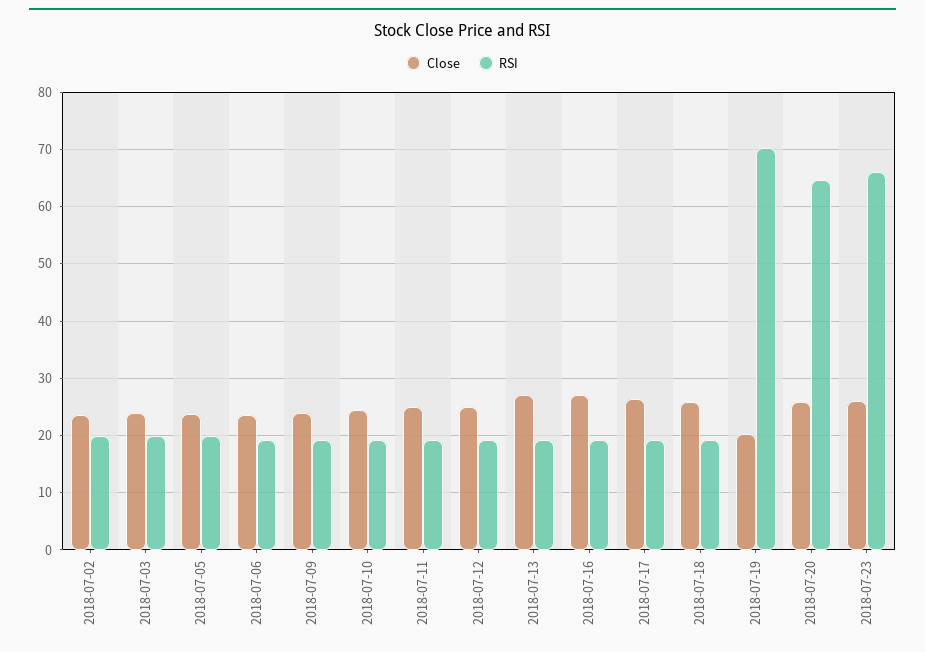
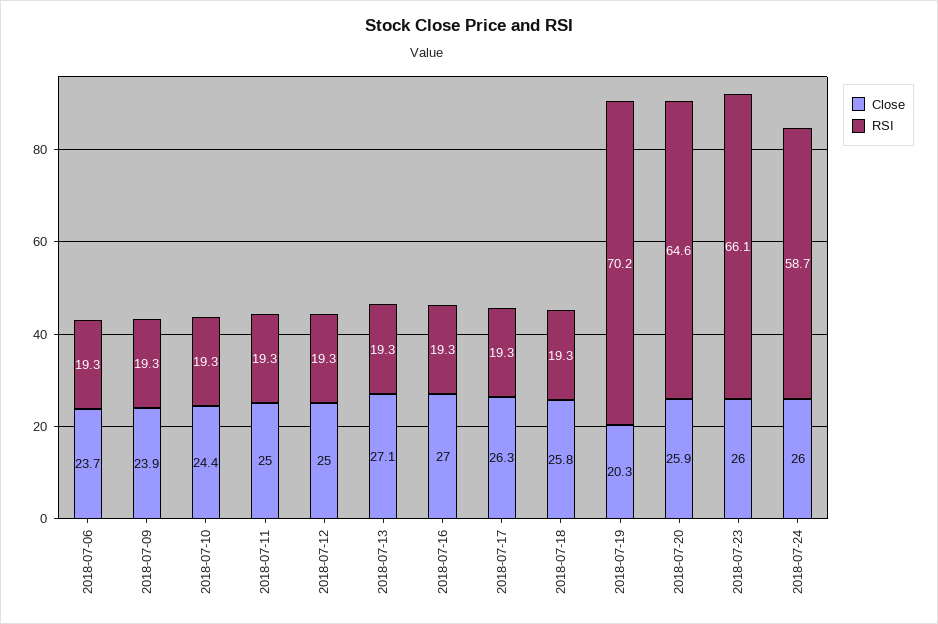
Close, 2018-07-02: 24 -> none
RSI, 2018-07-02: 20 -> none
Close, 2018-07-03: 24 -> none
RSI, 2018-07-03: 20 -> none
Close, 2018-07-05: 24 -> none
RSI, 2018-07-05: 20 -> none
Close, 2018-07-24: none -> 26
RSI, 2018-07-24: none -> 58.7

